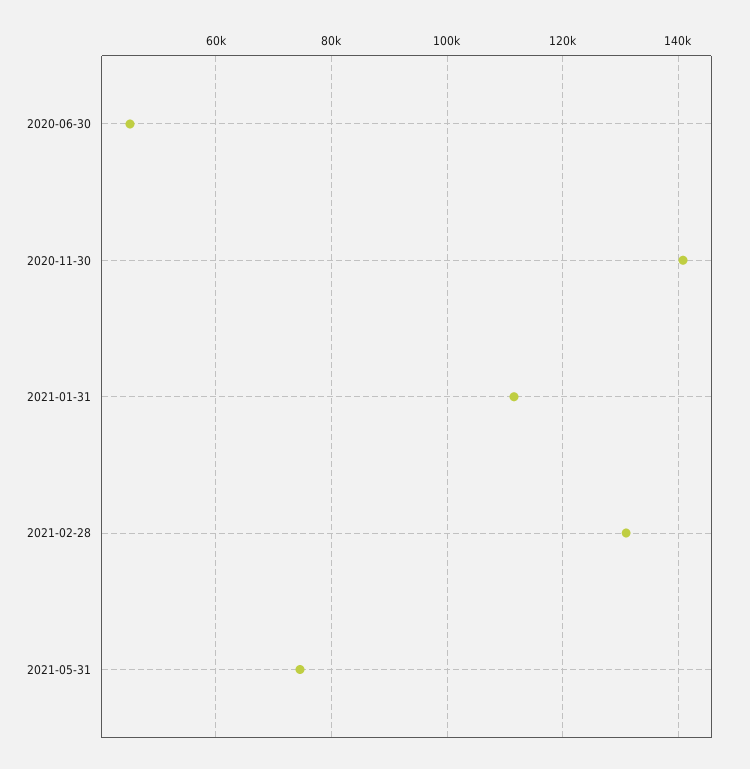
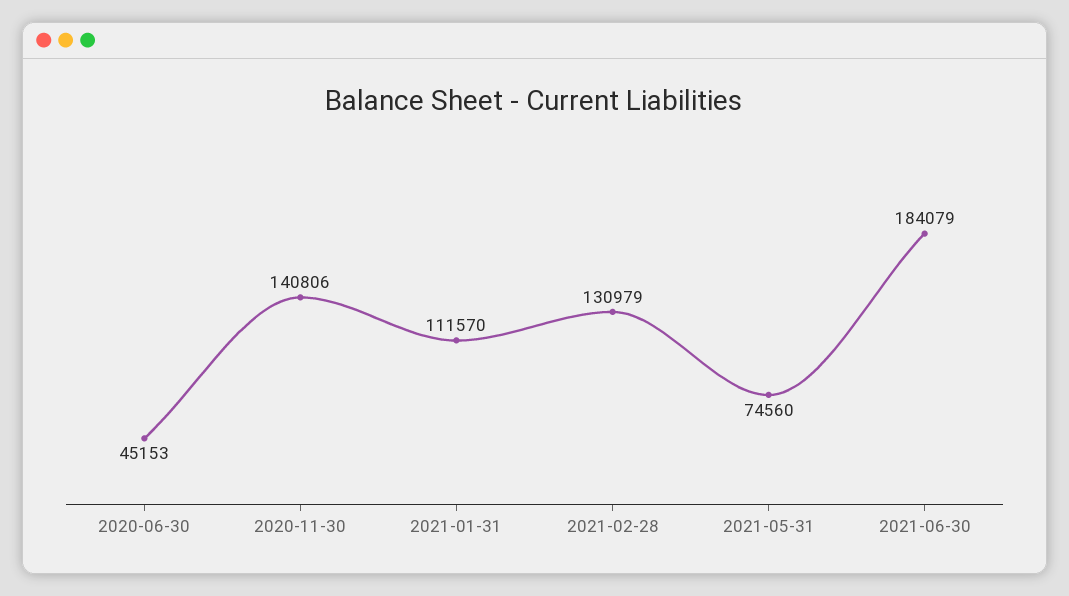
2021-06-30: none -> 184079

